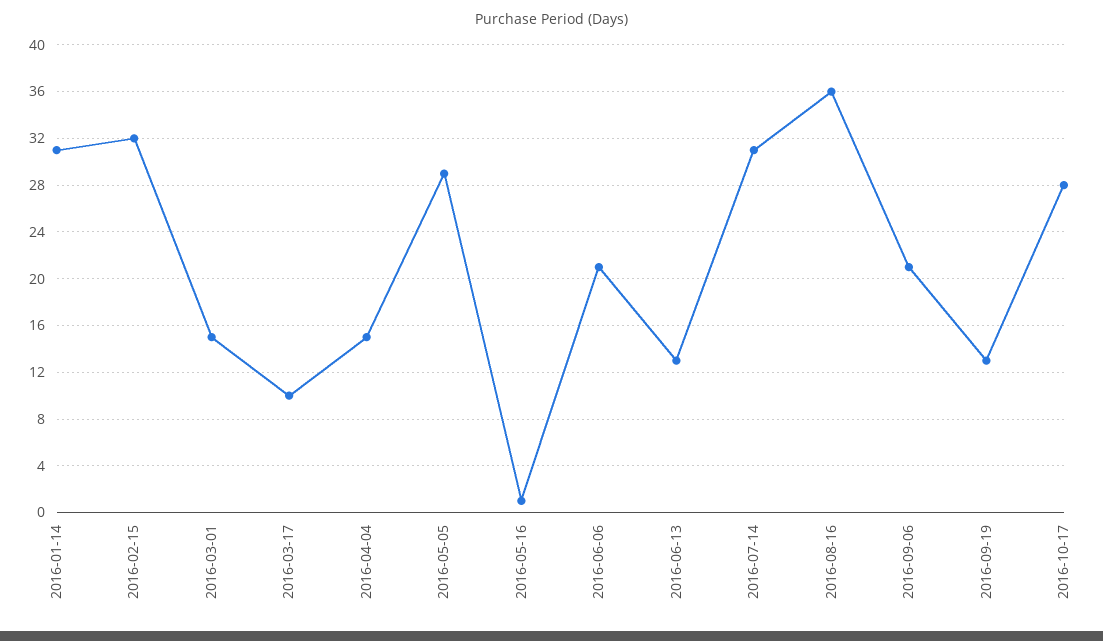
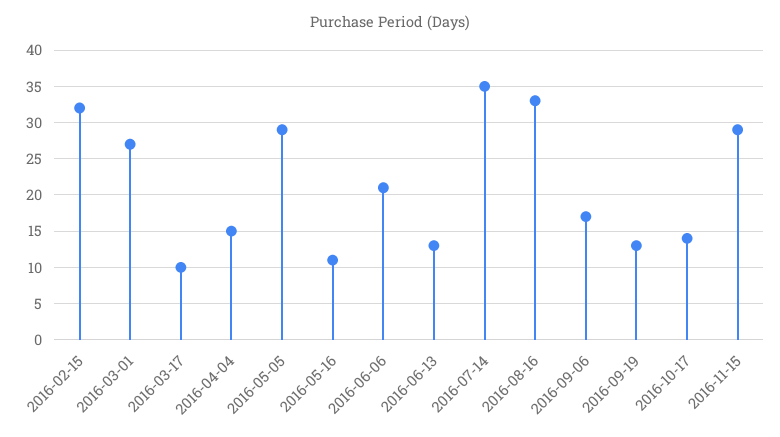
2016-01-14: 31 -> none
2016-03-01: 15 -> 27
2016-05-16: 1 -> 11
2016-07-14: 31 -> 35
2016-08-16: 36 -> 33
2016-09-06: 21 -> 17
2016-10-17: 28 -> 14
2016-11-15: none -> 29

